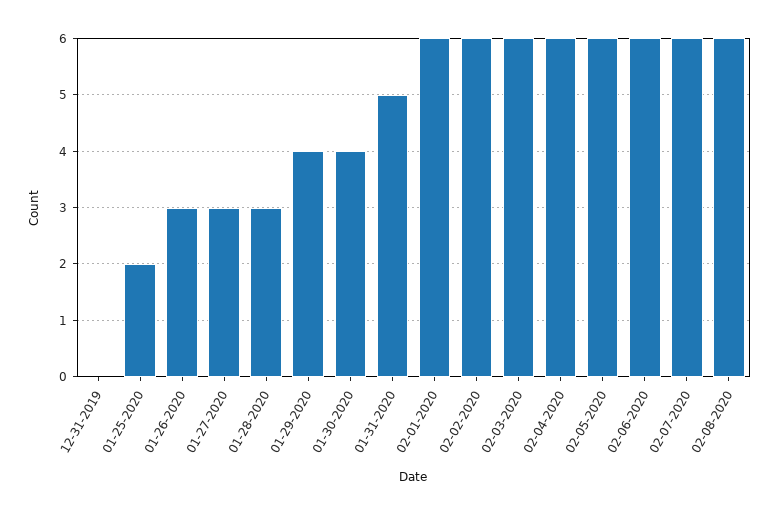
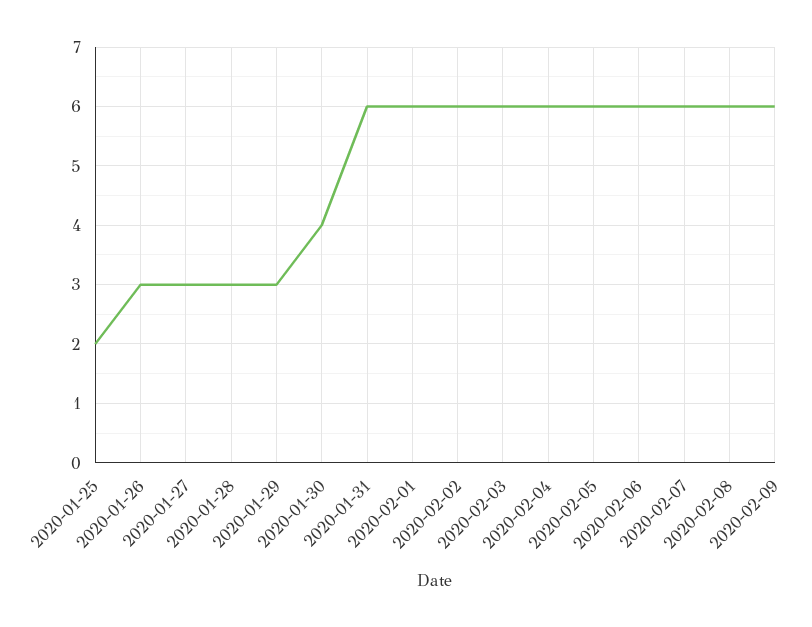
12-31-2019: 0 -> none
01-29-2020: 4 -> 3
01-31-2020: 5 -> 6
2020-02-09: none -> 6

